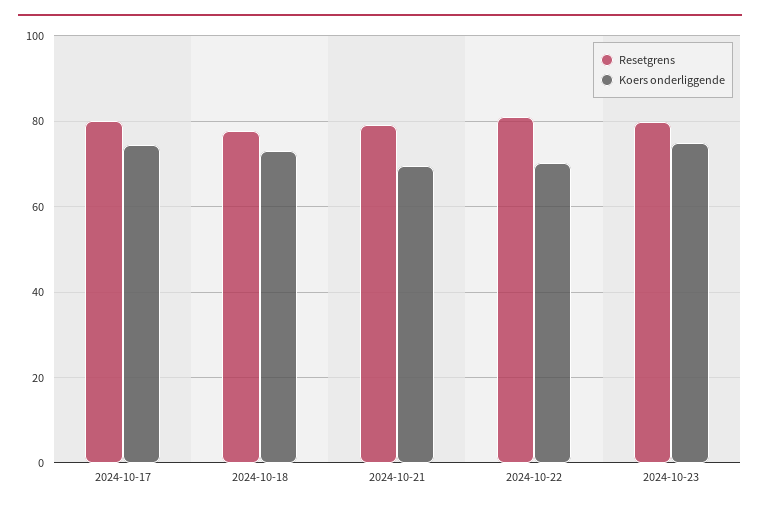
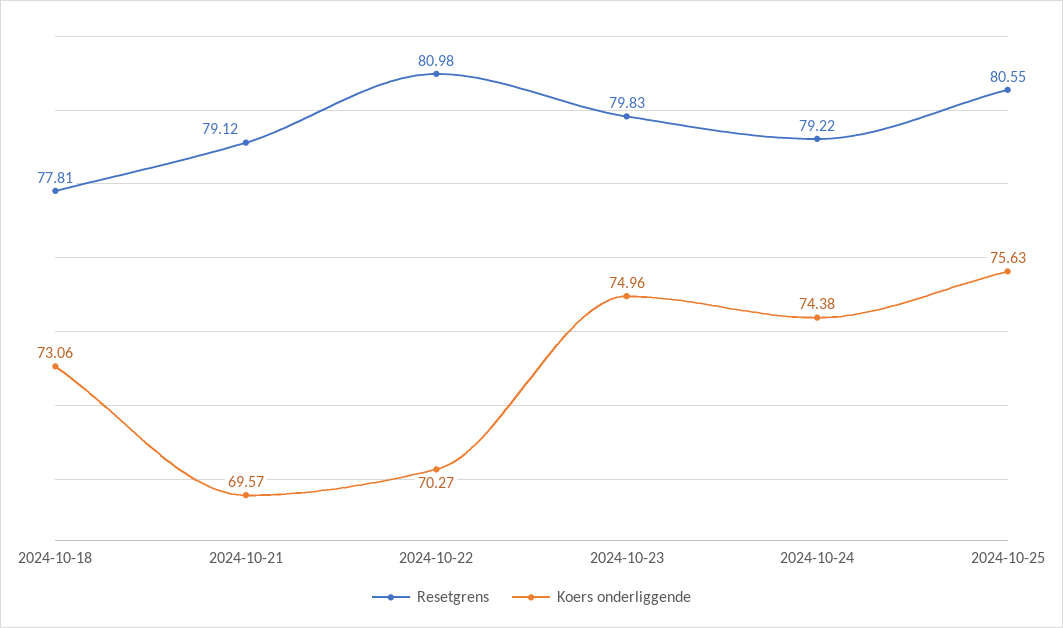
Resetgrens, 2024-10-17: 80 -> none
Koers onderliggende, 2024-10-17: 74 -> none
Resetgrens, 2024-10-24: none -> 79.22
Koers onderliggende, 2024-10-24: none -> 74.38
Resetgrens, 2024-10-25: none -> 80.55
Koers onderliggende, 2024-10-25: none -> 75.63

